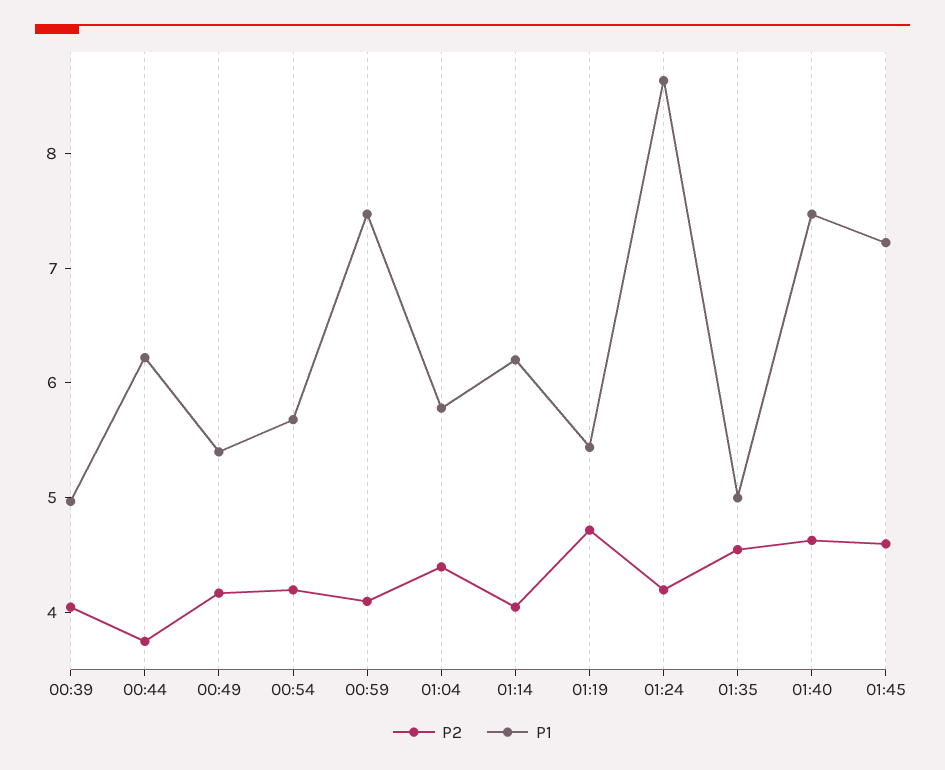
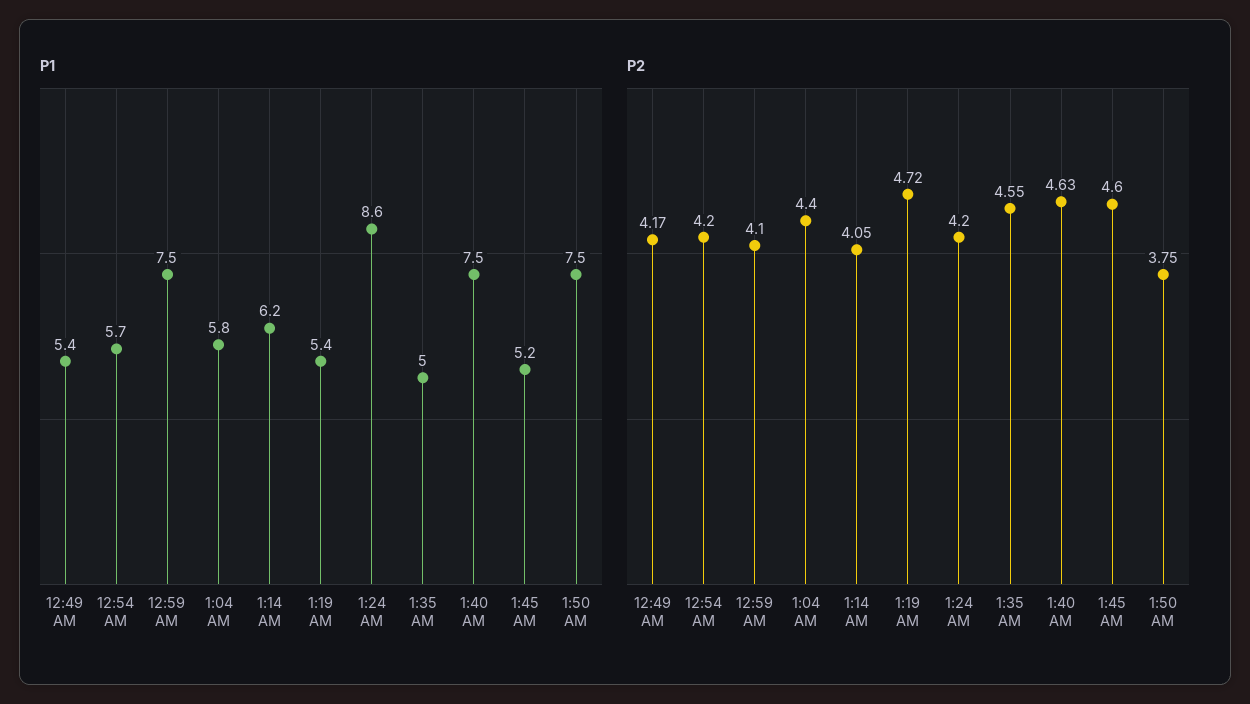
P2, 00:39: 4 -> none
P1, 00:39: 5 -> none
P2, 00:44: 3.8 -> none
P1, 00:44: 6.2 -> none
P1, 01:45: 7.2 -> 5.2
P1, 1:50 AM: none -> 7.5
P2, 1:50 AM: none -> 3.75

